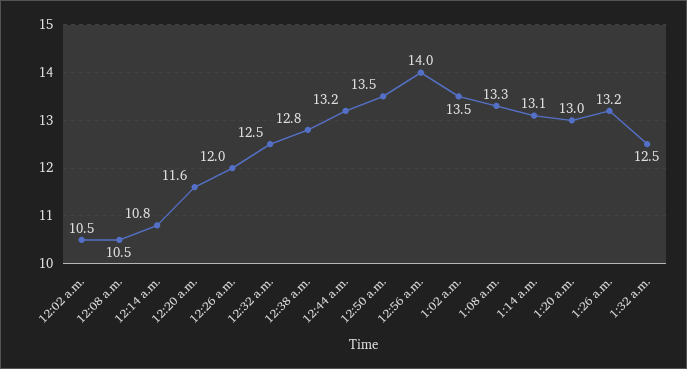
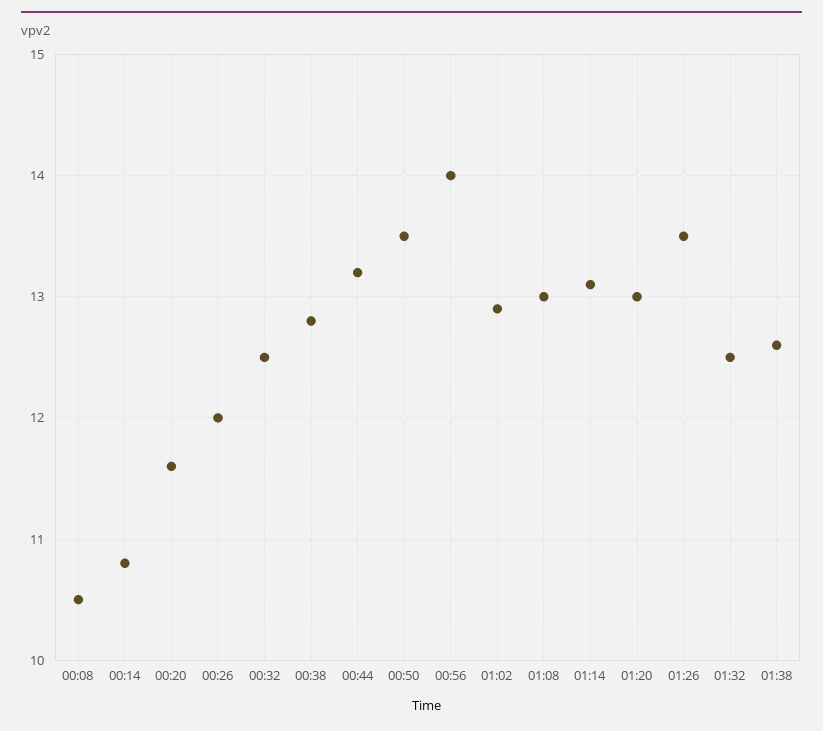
12:02 a.m.: 10.5 -> none
1:02 a.m.: 13.5 -> 12.9
1:08 a.m.: 13.3 -> 13
1:26 a.m.: 13.2 -> 13.5
01:38: none -> 12.6

